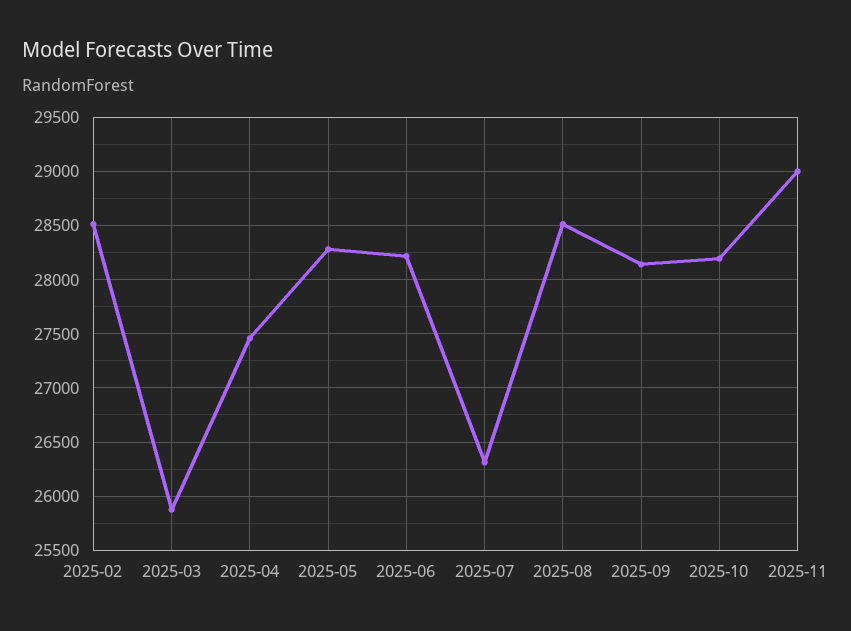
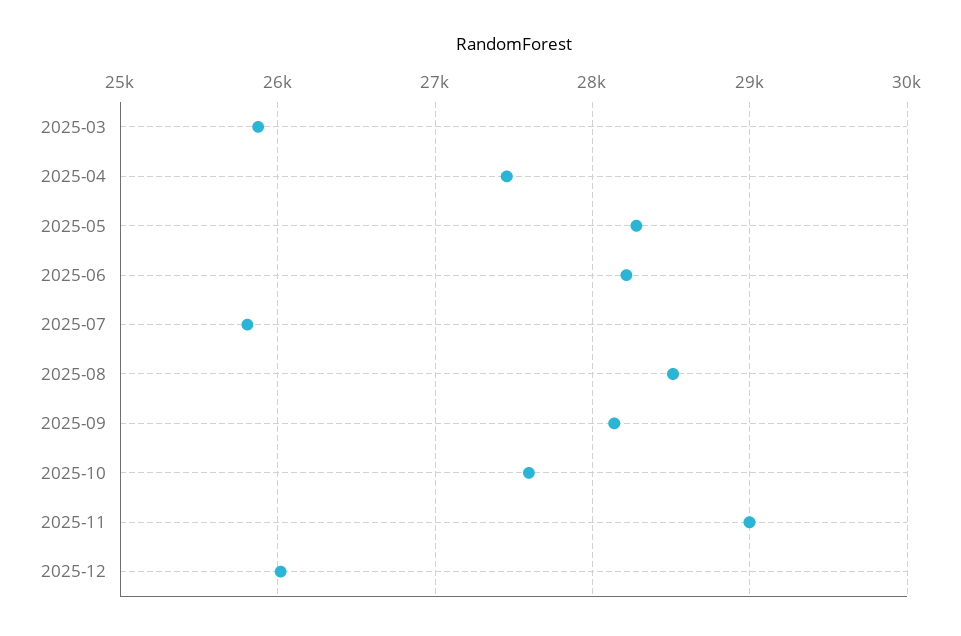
2025-02: 28500 -> none
2025-07: 26300 -> 25800
2025-10: 28200 -> 27600
2025-12: none -> 26000

